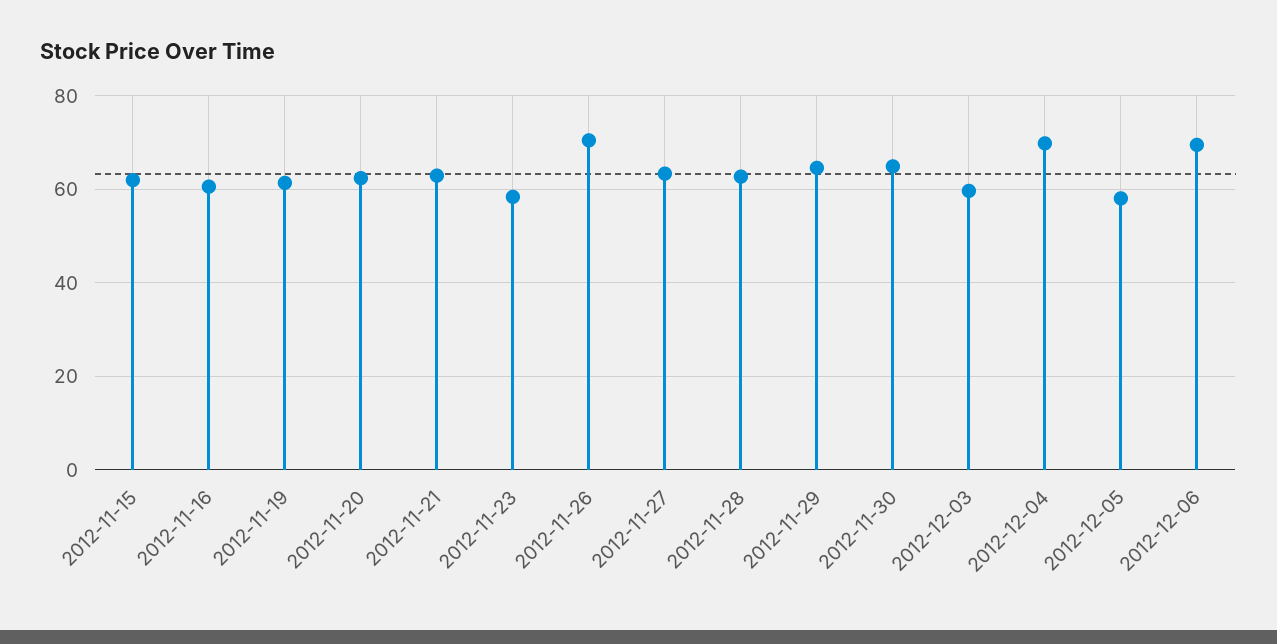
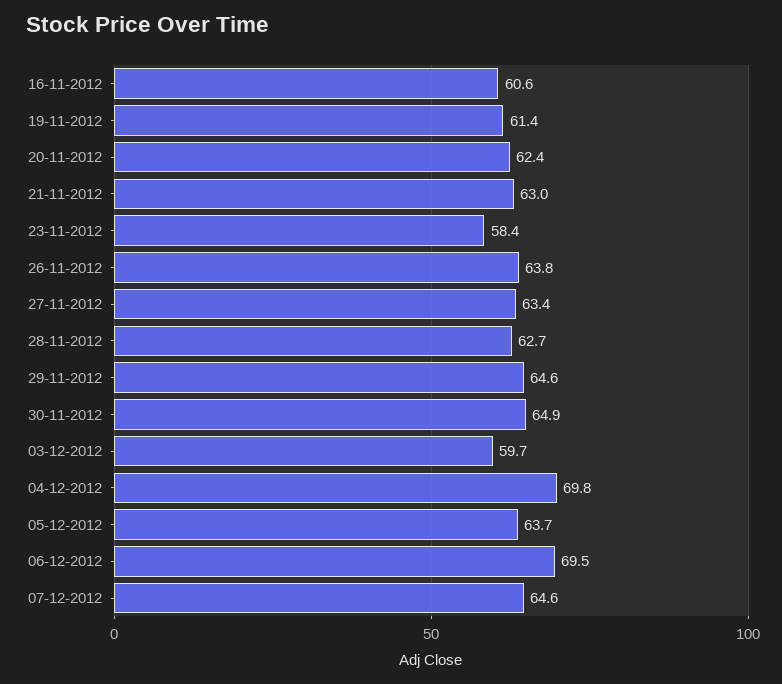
2012-11-15: 62 -> none
2012-11-26: 70 -> 63.8
2012-12-05: 58 -> 63.7
07-12-2012: none -> 64.6

